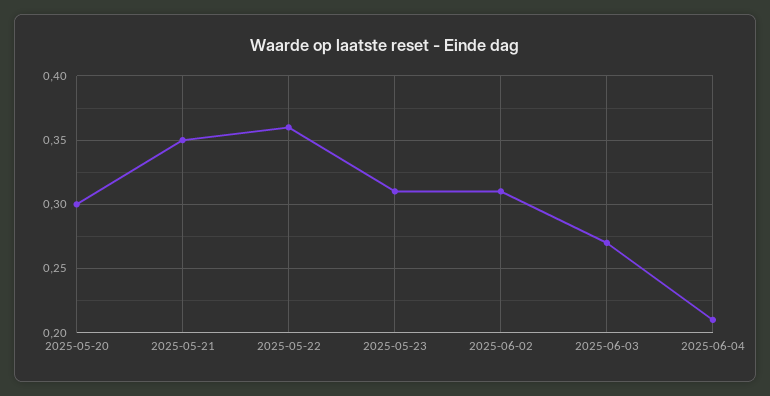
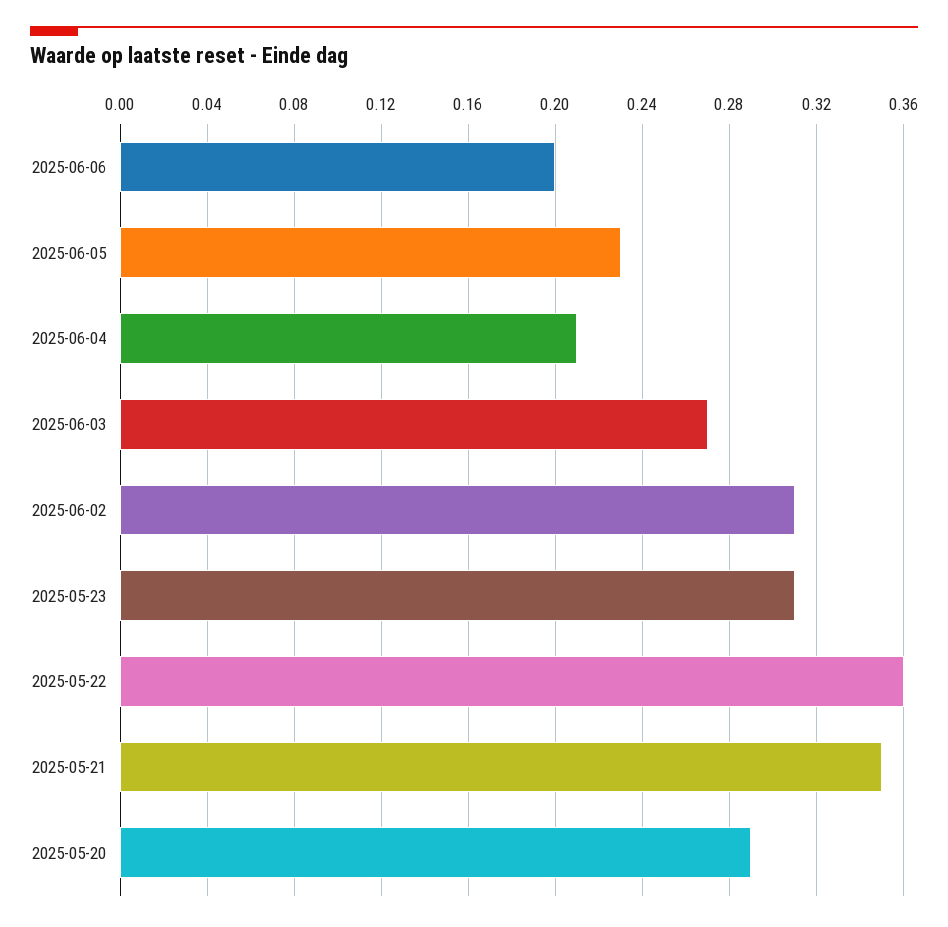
2025-05-20: 0.3 -> 0.29
2025-06-06: none -> 0.2
2025-06-05: none -> 0.23

